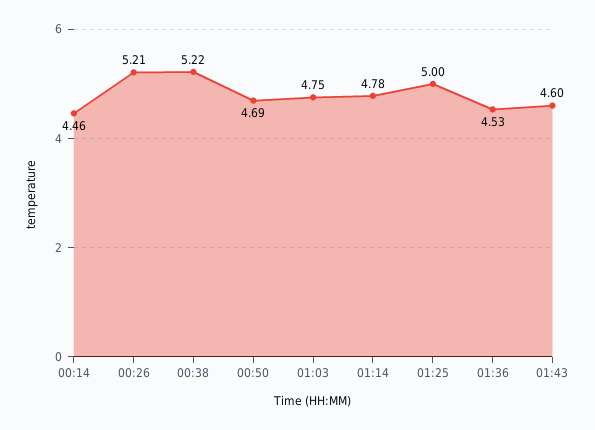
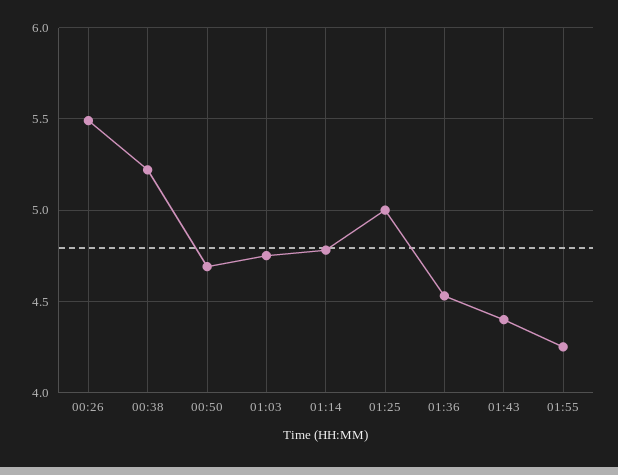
00:14: 4.46 -> none
00:26: 5.21 -> 5.5
01:43: 4.6 -> 4.4
01:55: none -> 4.25

